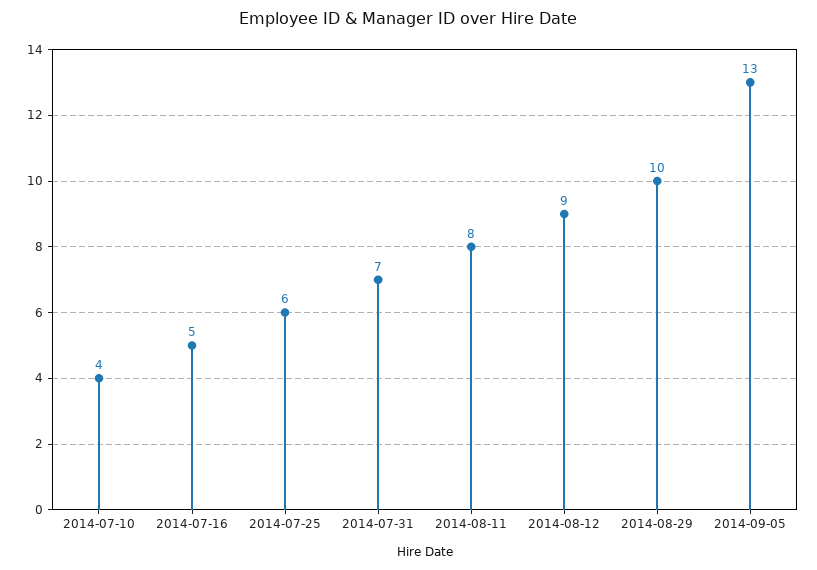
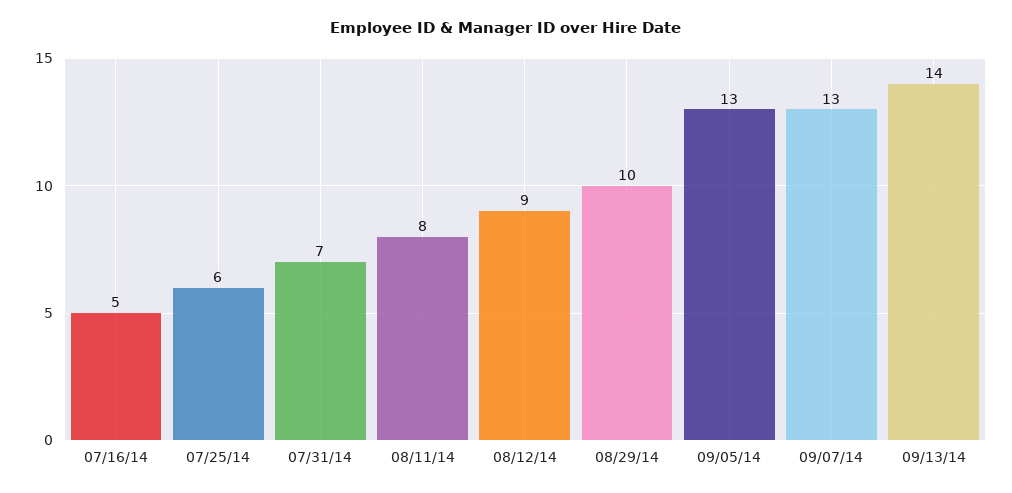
2014-07-10: 4 -> none
09/07/14: none -> 13
09/13/14: none -> 14

